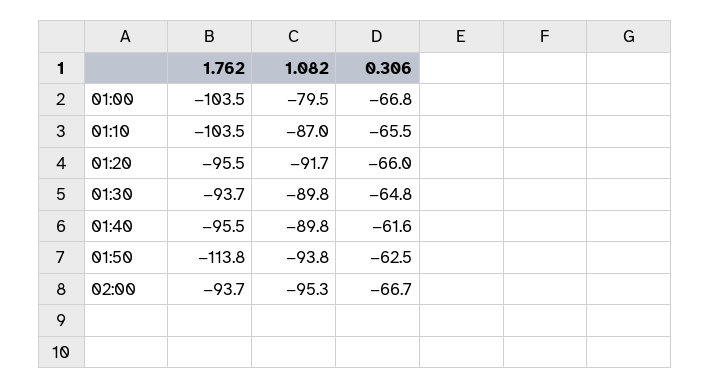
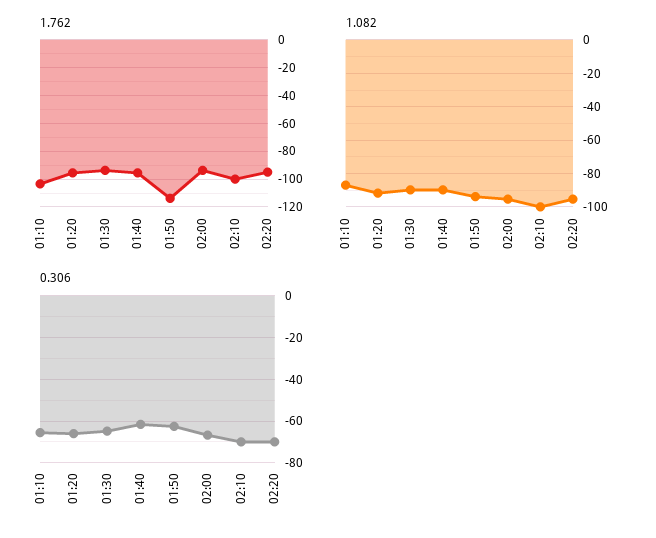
1.762, 01:00: -103.5 -> none
1.082, 01:00: -79.5 -> none
0.306, 01:00: -66.8 -> none
1.762, 02:10: none -> -100
1.762, 02:20: none -> -95
1.082, 02:10: none -> -100
1.082, 02:20: none -> -95
0.306, 02:10: none -> -70
0.306, 02:20: none -> -70

